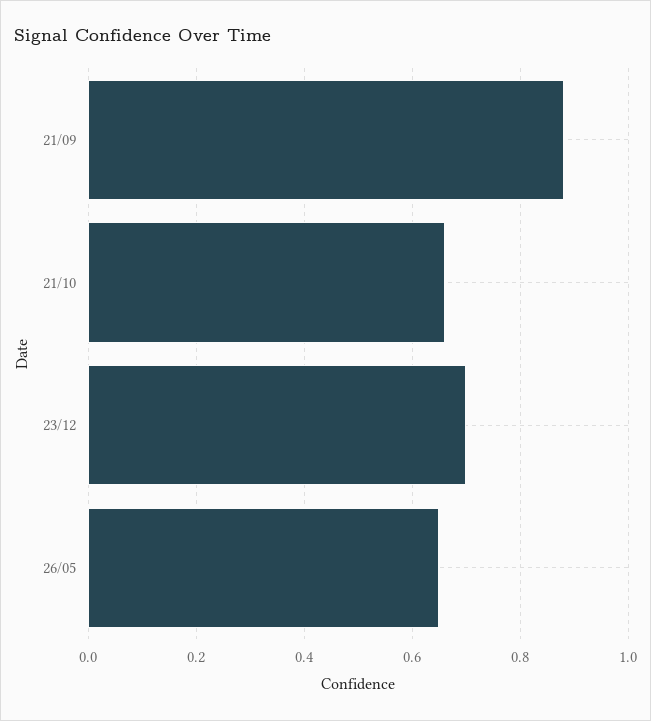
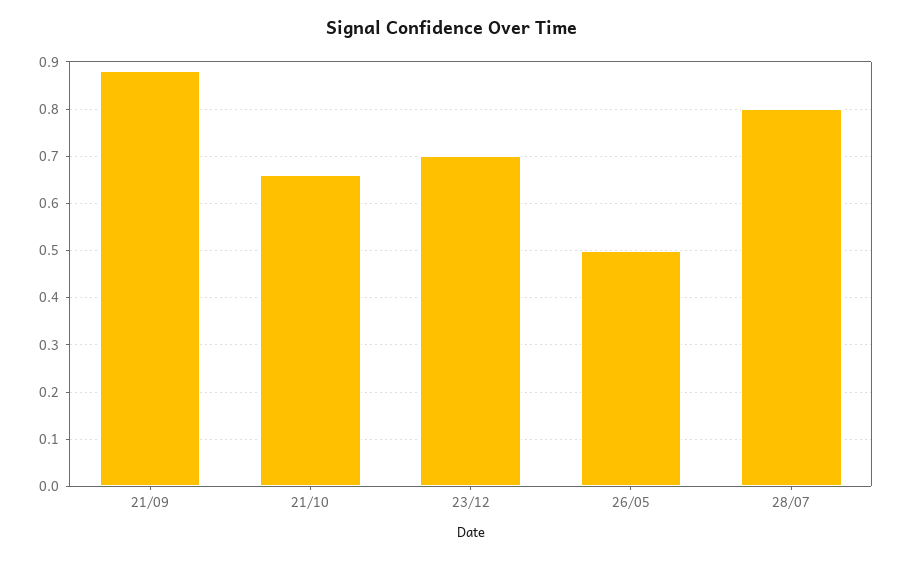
26/05: 0.65 -> 0.5
28/07: none -> 0.8

